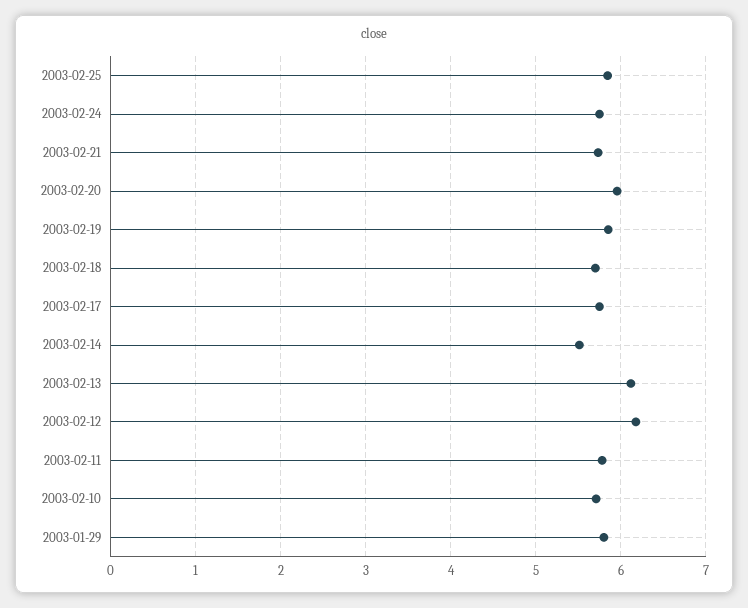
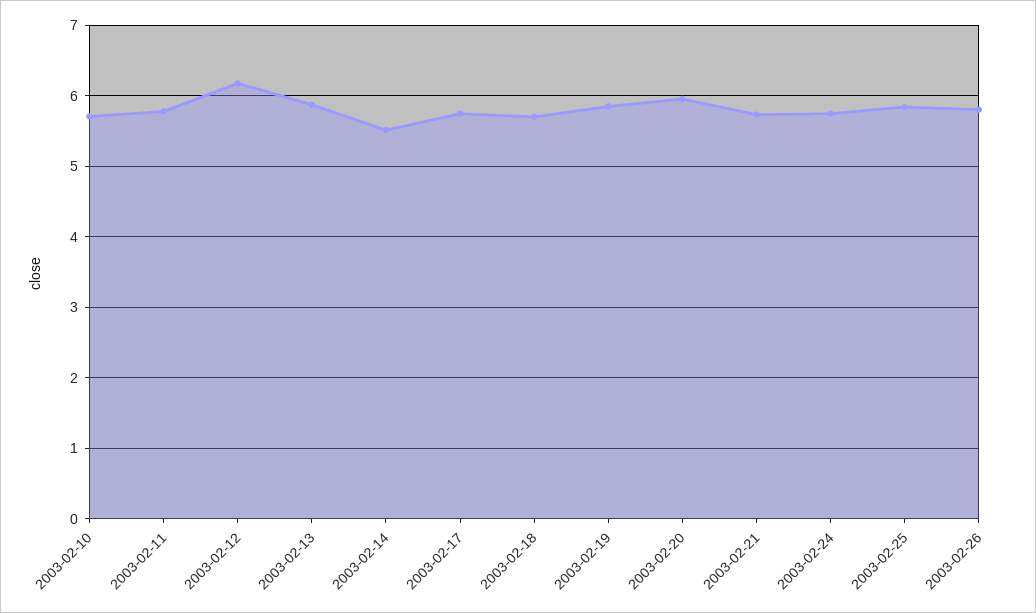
2003-02-13: 6.1 -> 5.9
2003-01-29: 5.8 -> none
2003-02-26: none -> 5.8

